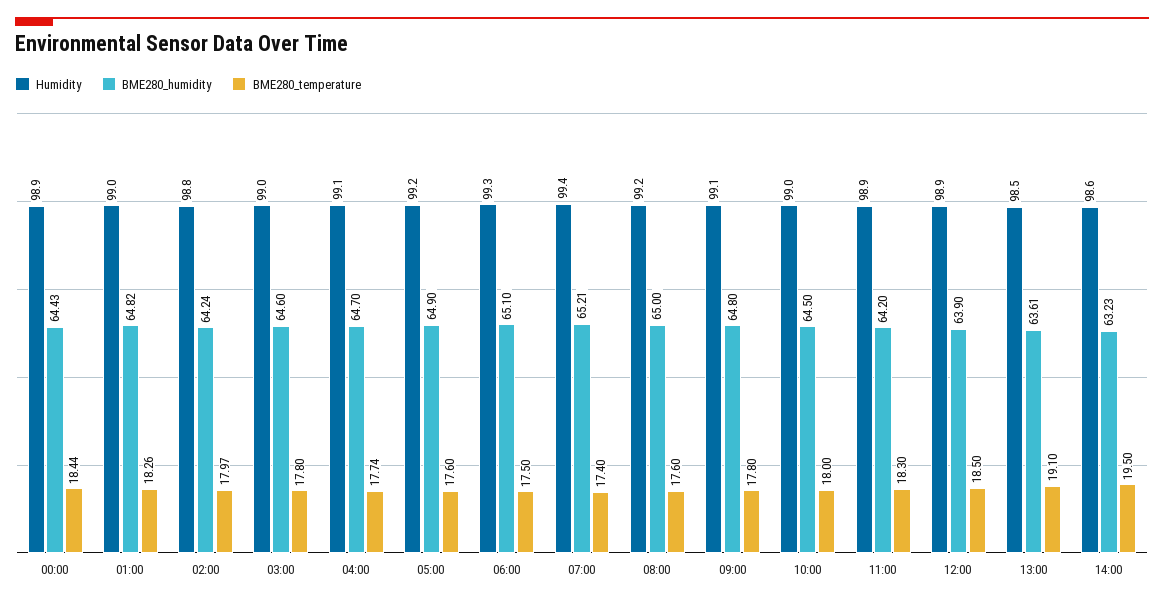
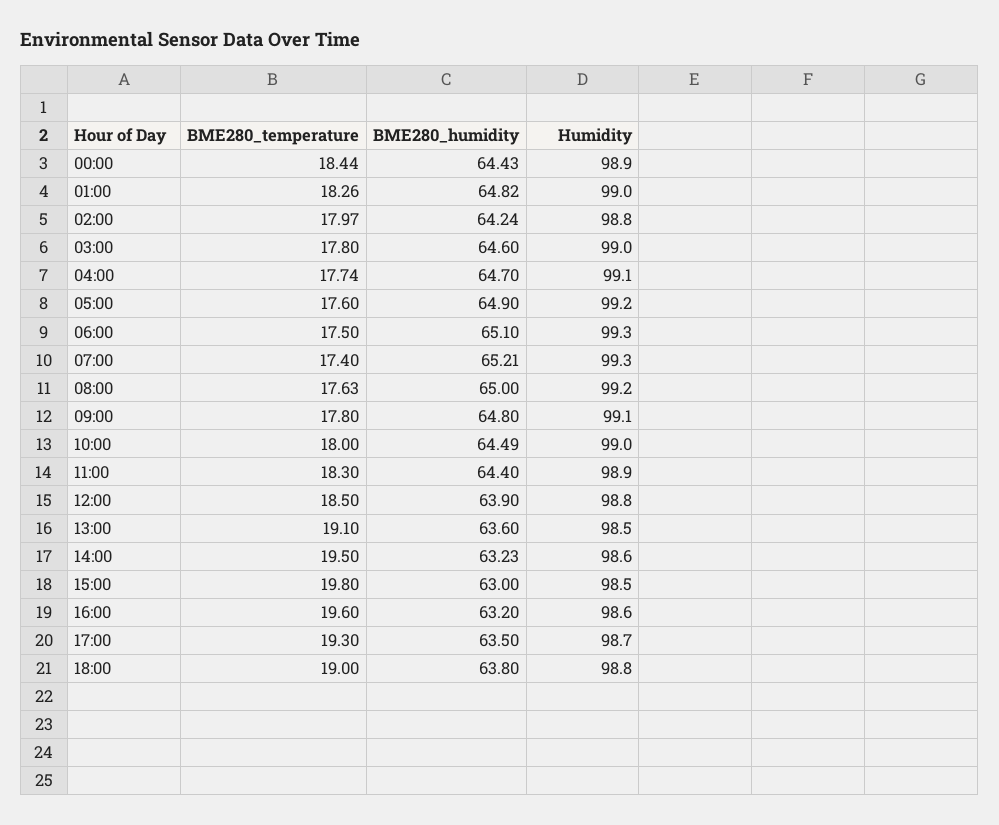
Humidity, 07:00: 99.4 -> 99.3
BME280_temperature, 08:00: 17.6 -> 17.63
BME280_humidity, 10:00: 64.5 -> 64.49
BME280_humidity, 11:00: 64.2 -> 64.4
Humidity, 12:00: 98.9 -> 98.8
BME280_humidity, 13:00: 63.61 -> 63.6
BME280_temperature, 15:00: none -> 19.8
BME280_humidity, 15:00: none -> 63
Humidity, 15:00: none -> 98.5
BME280_temperature, 16:00: none -> 19.6
BME280_humidity, 16:00: none -> 63.2
Humidity, 16:00: none -> 98.6
BME280_temperature, 17:00: none -> 19.3
BME280_humidity, 17:00: none -> 63.5
Humidity, 17:00: none -> 98.7
BME280_temperature, 18:00: none -> 19
BME280_humidity, 18:00: none -> 63.8
Humidity, 18:00: none -> 98.8

